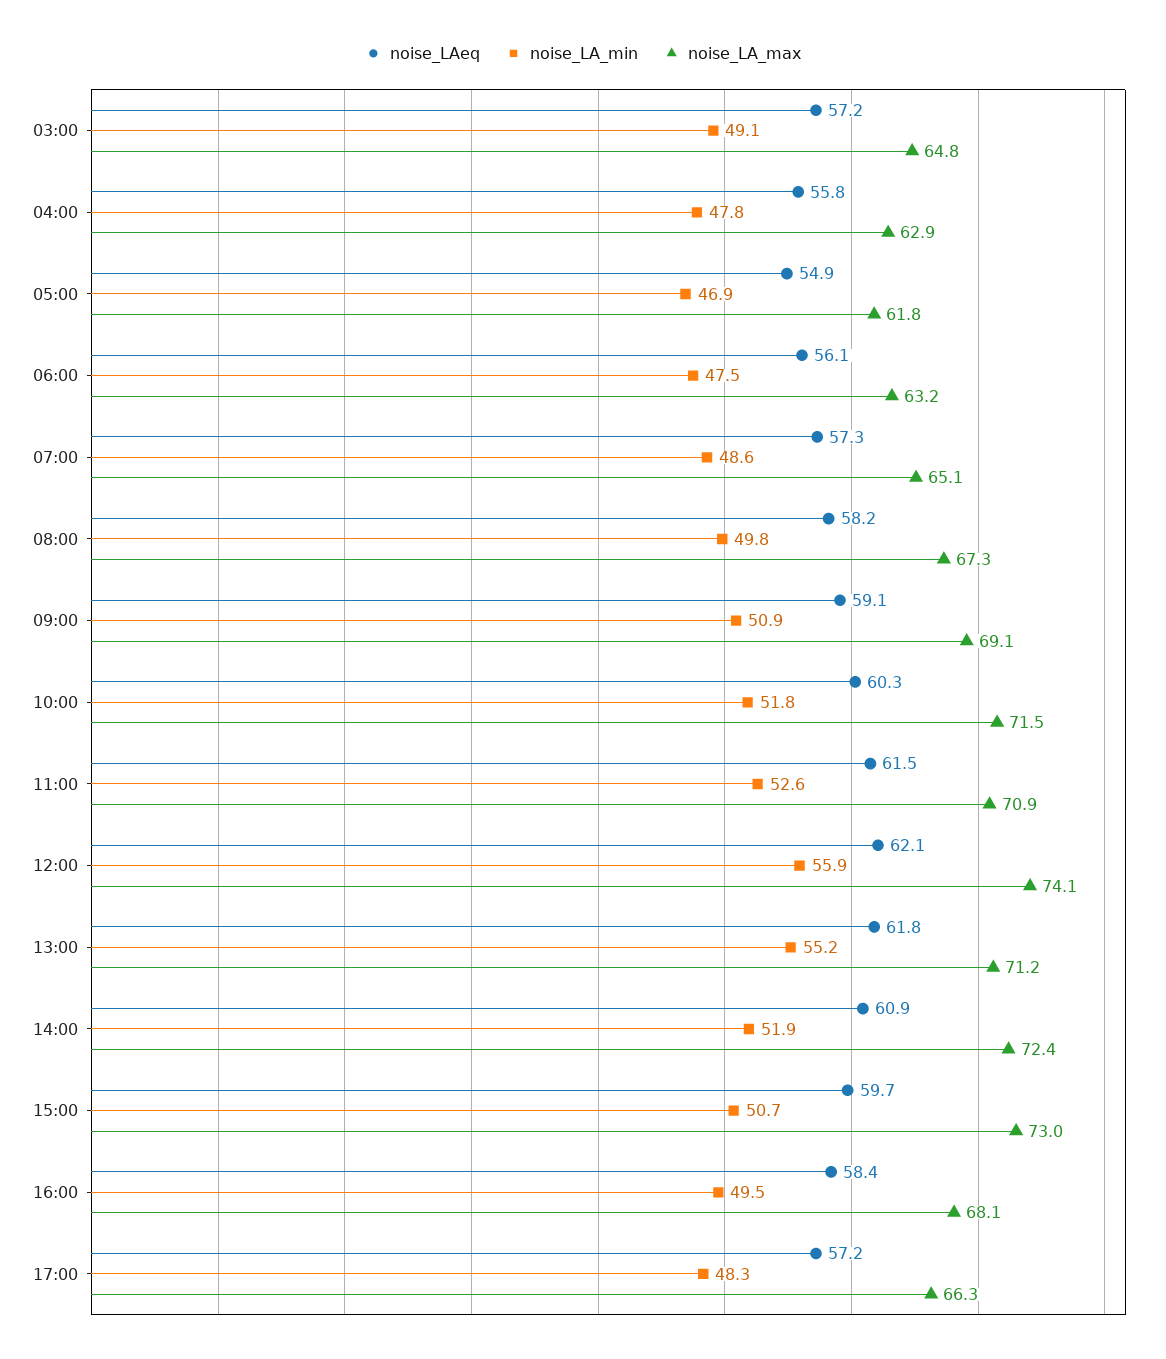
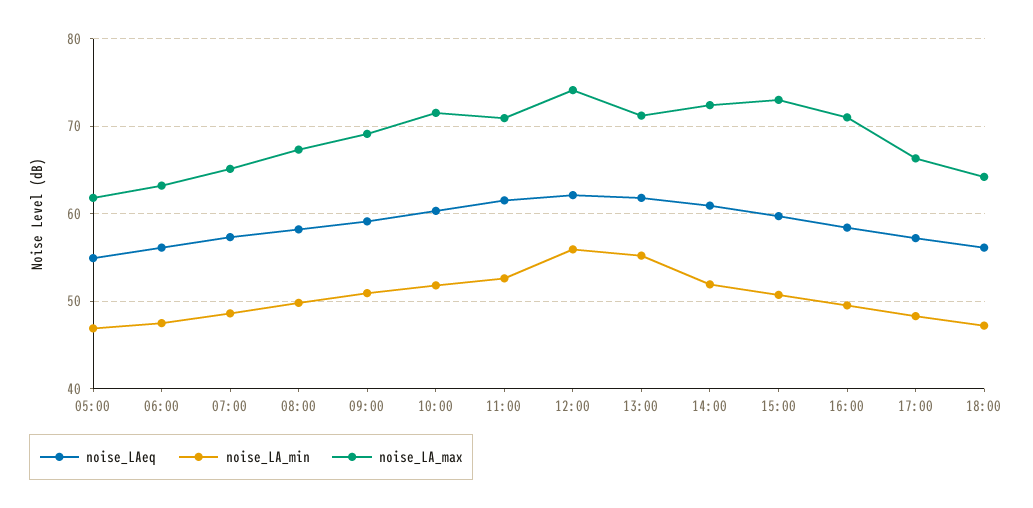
noise_LAeq, 03:00: 57.2 -> none
noise_LA_min, 03:00: 49.1 -> none
noise_LA_max, 03:00: 64.8 -> none
noise_LAeq, 04:00: 55.8 -> none
noise_LA_min, 04:00: 47.8 -> none
noise_LA_max, 04:00: 62.9 -> none
noise_LA_max, 16:00: 68.1 -> 71
noise_LAeq, 18:00: none -> 56
noise_LA_min, 18:00: none -> 47
noise_LA_max, 18:00: none -> 64

